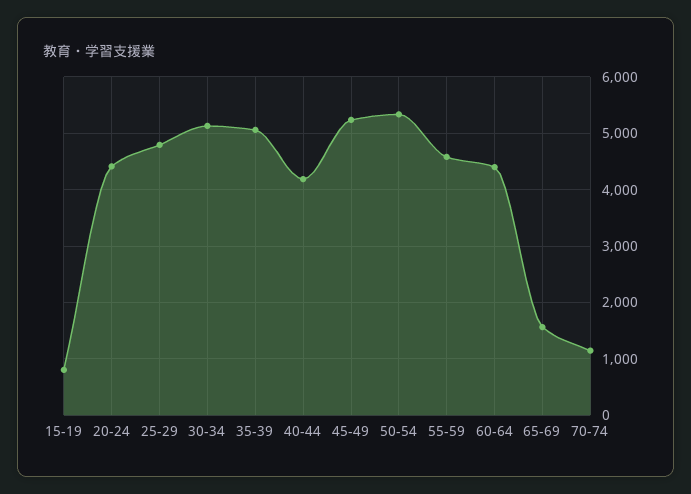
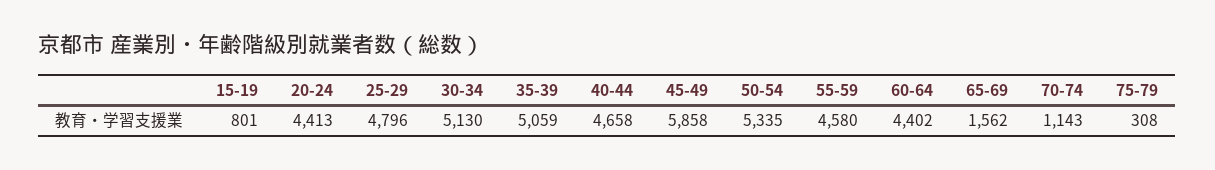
40-44: 4200 -> 4658
45-49: 5200 -> 5858
75-79: none -> 308

